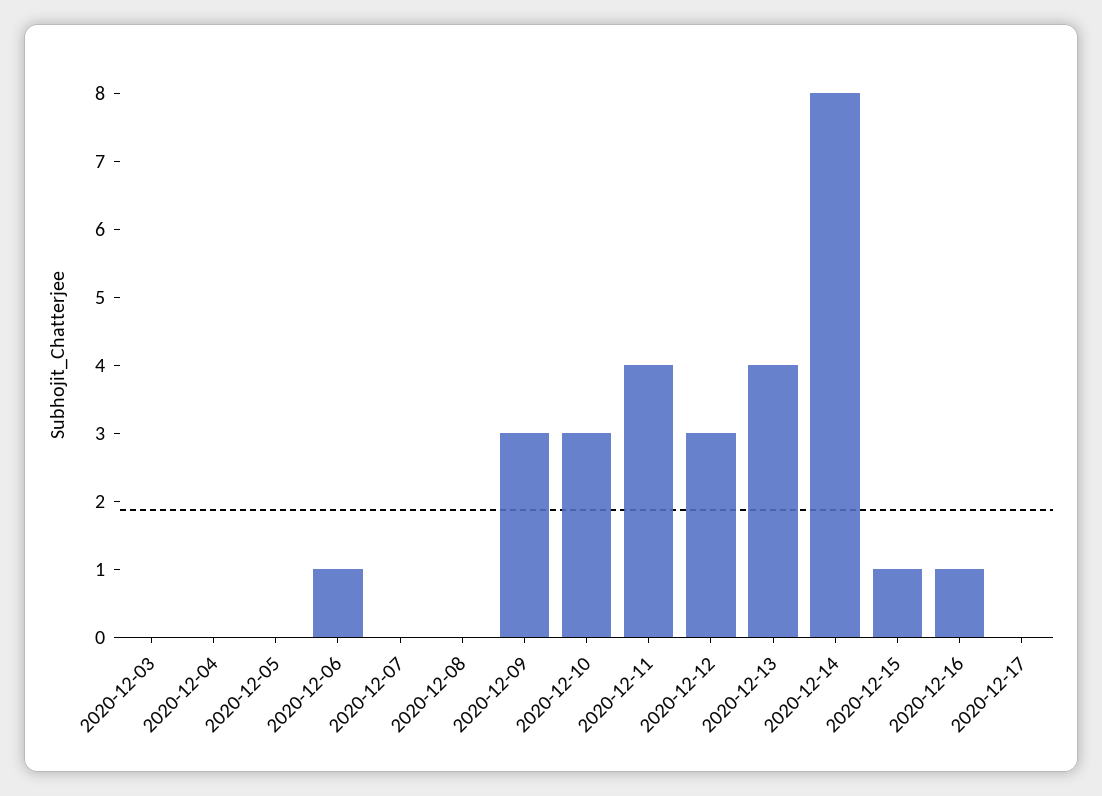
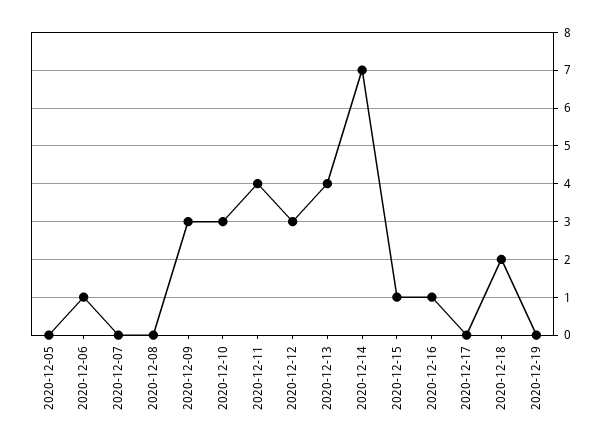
2020-12-03: 0 -> none
2020-12-04: 0 -> none
2020-12-14: 8 -> 7
2020-12-18: none -> 2
2020-12-19: none -> 0

